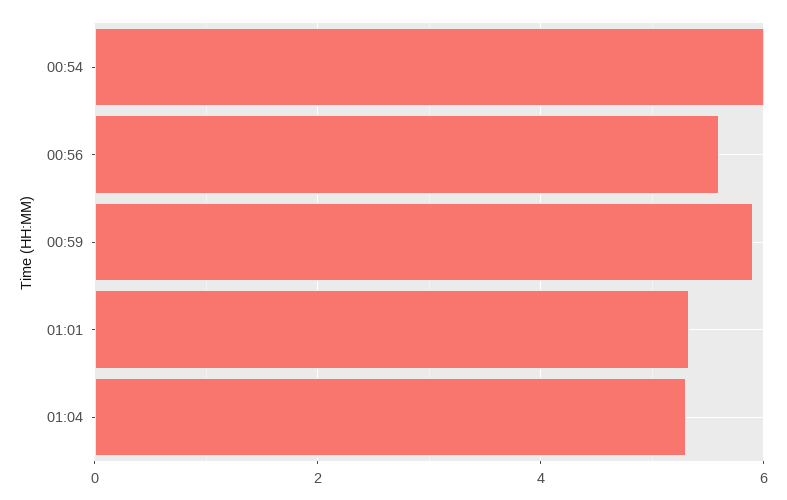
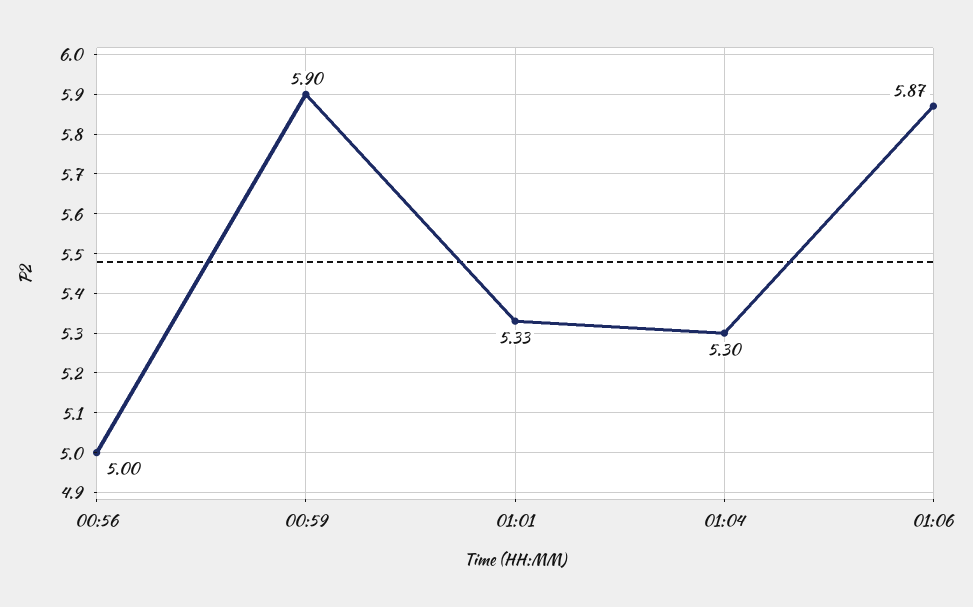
00:54: 6 -> none
00:56: 5.6 -> 5
01:06: none -> 5.87

